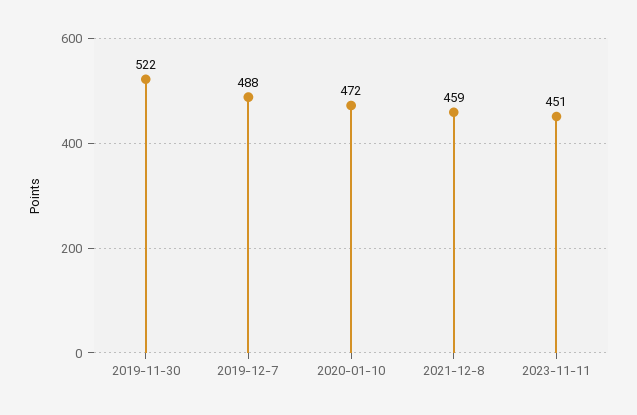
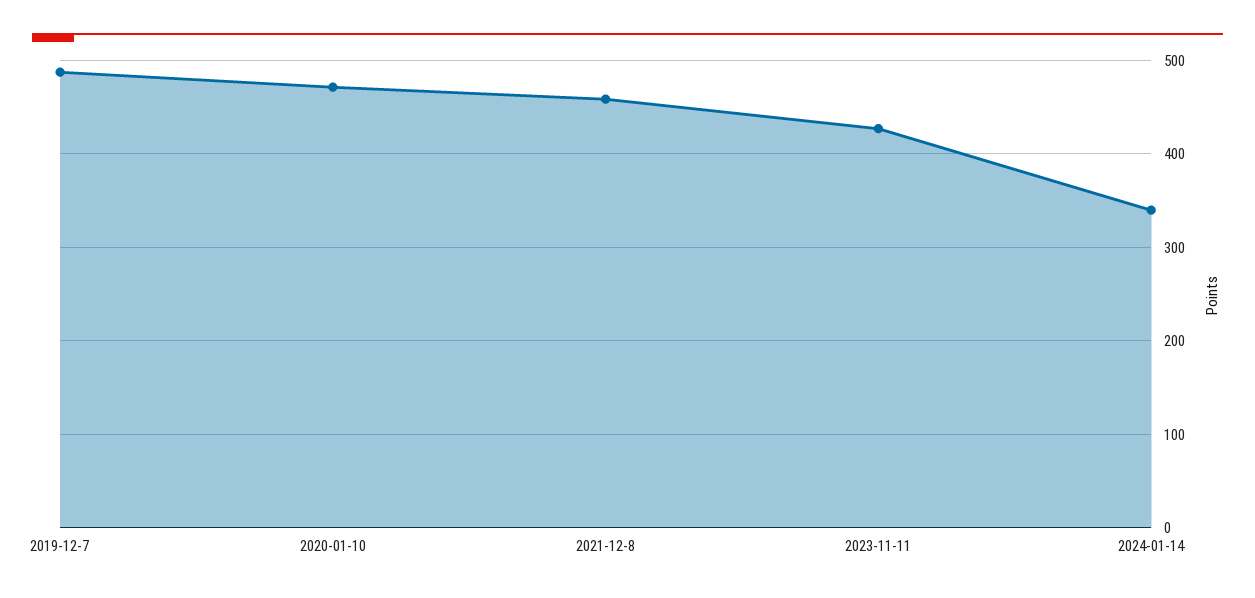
2019-11-30: 522 -> none
2023-11-11: 451 -> 430
2024-01-14: none -> 340

